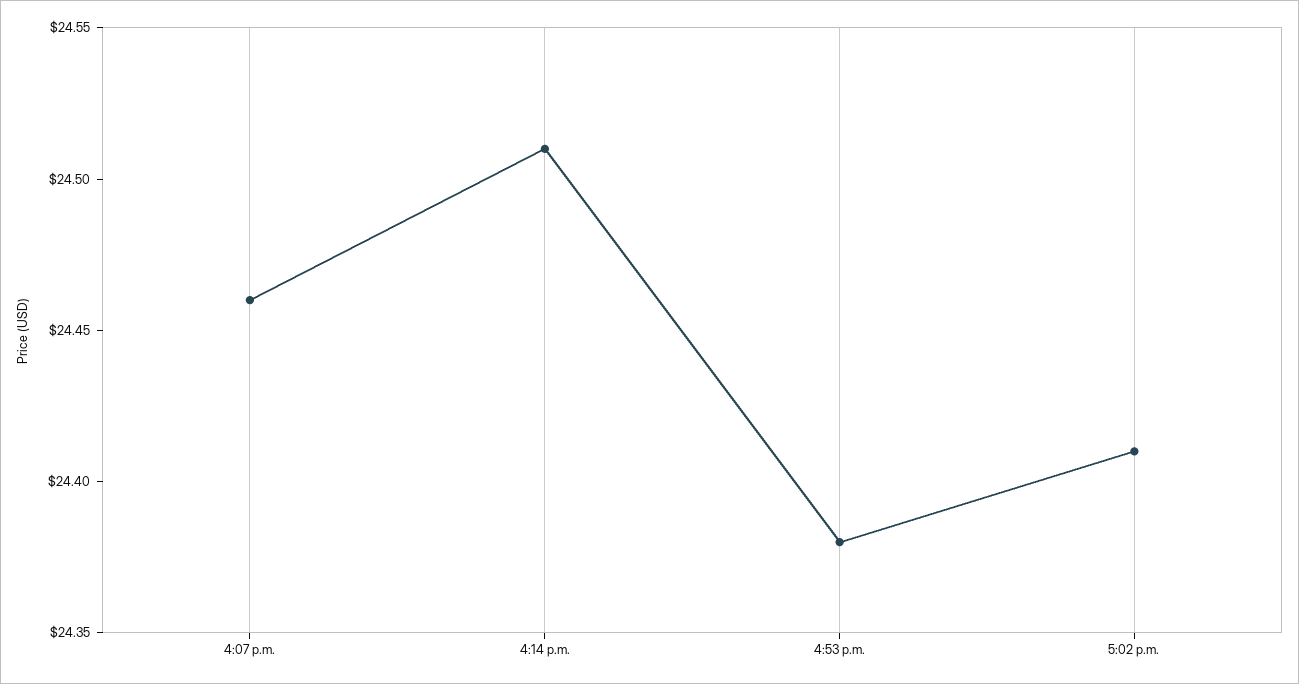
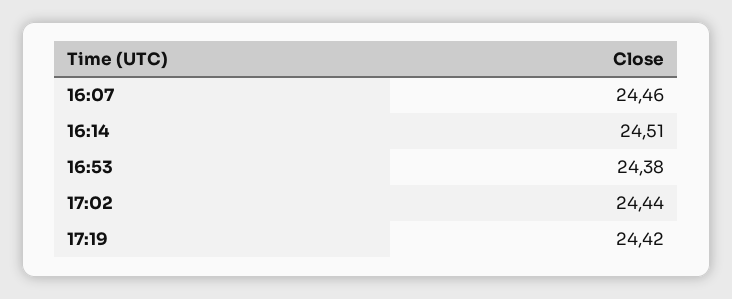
5:02 p.m.: 24.41 -> 24.44
17:19: none -> 24.42

